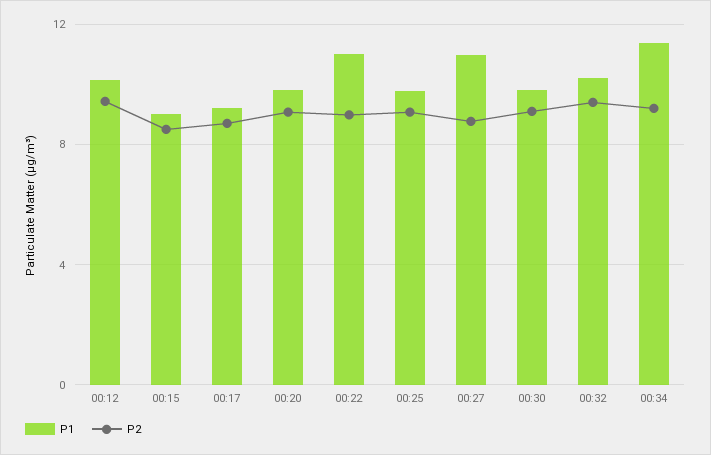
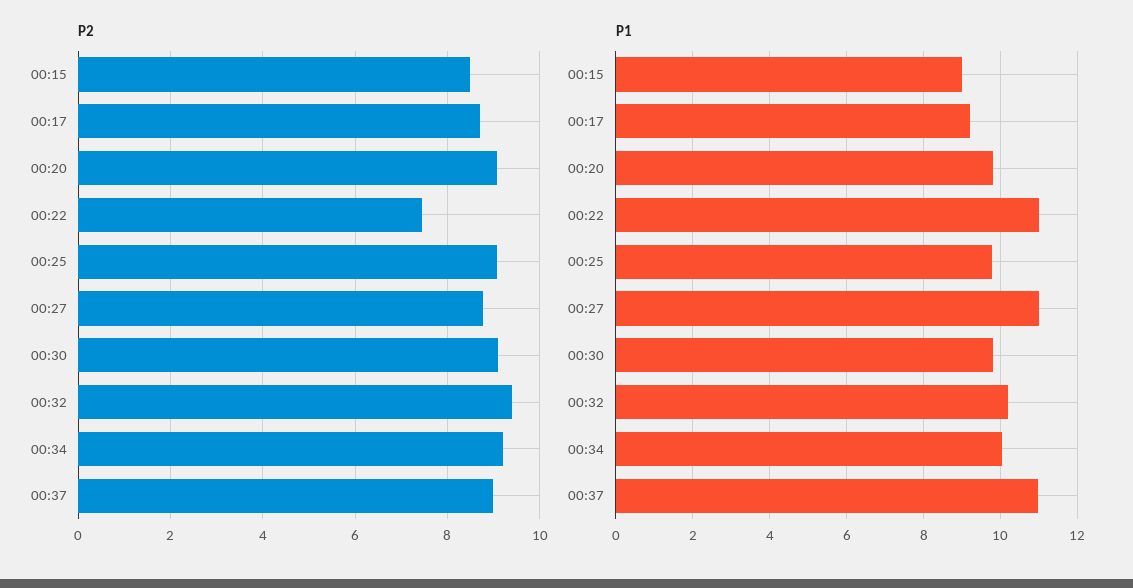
P1, 00:12: 10 -> none
P2, 00:12: 9.5 -> none
P2, 00:22: 9 -> 7.4
P1, 00:34: 11.5 -> 10
P2, 00:37: none -> 9
P1, 00:37: none -> 11

